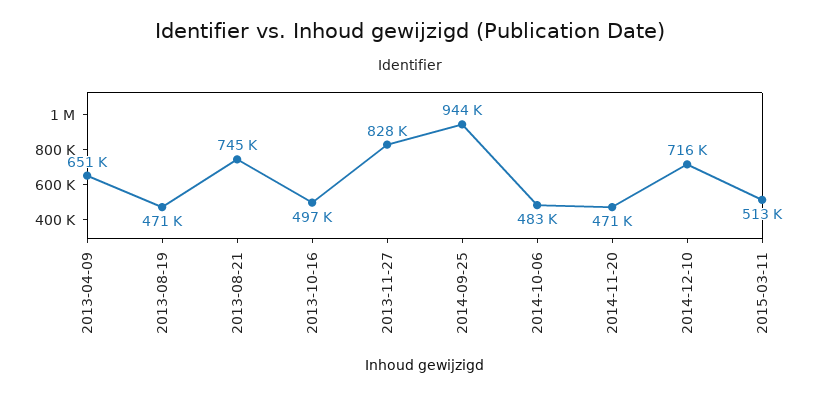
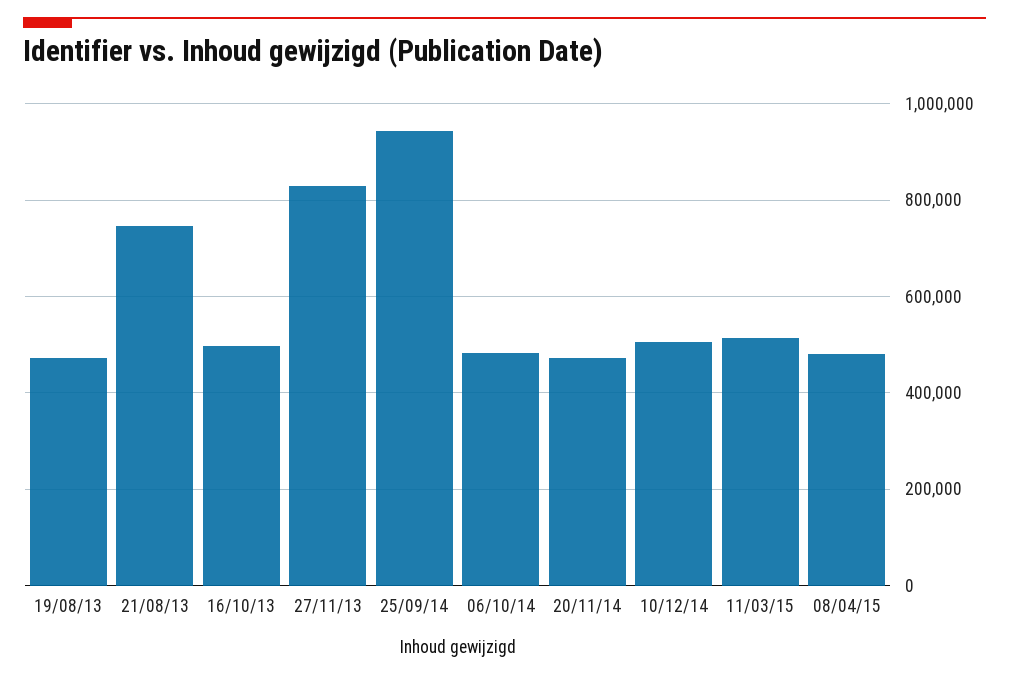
2013-04-09: 651000 -> none
2014-12-10: 716000 -> 500000
08/04/15: none -> 480000

